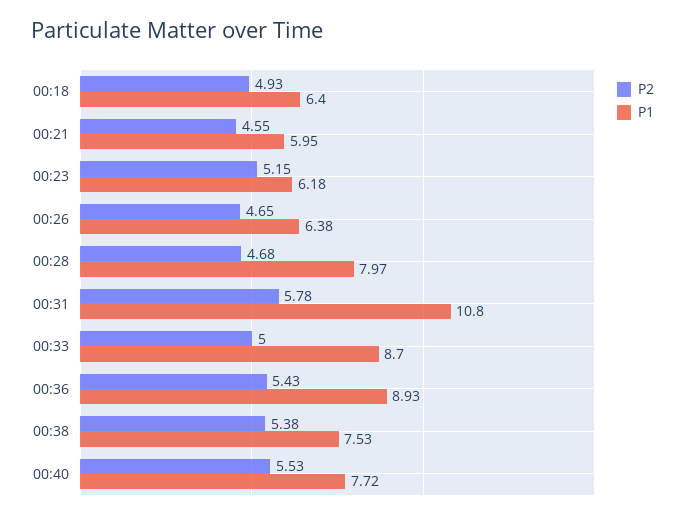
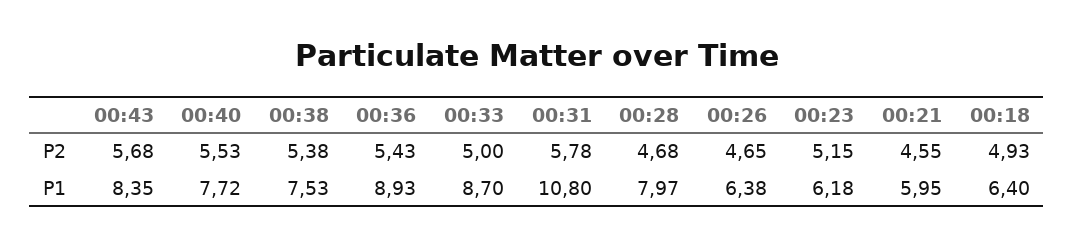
P2, 00:43: none -> 5.68
P1, 00:43: none -> 8.35

